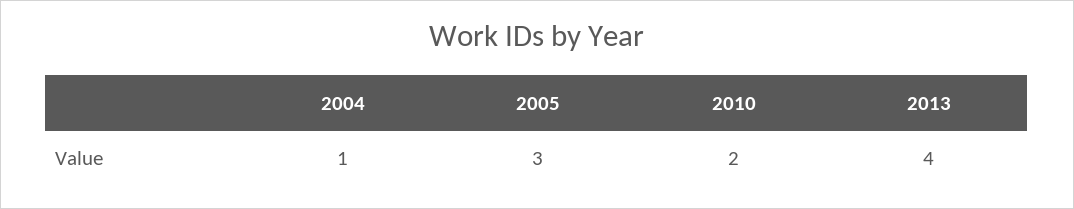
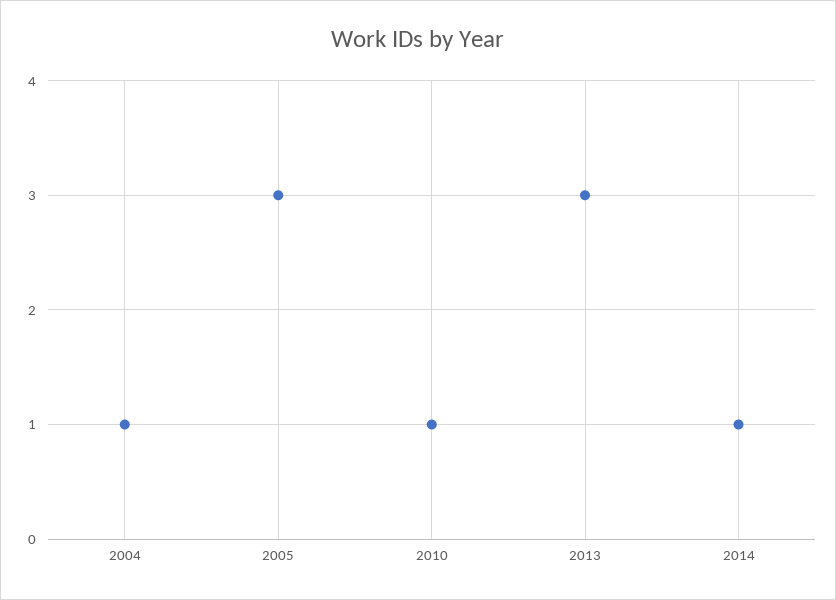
2010: 2 -> 1
2013: 4 -> 3
2014: none -> 1

